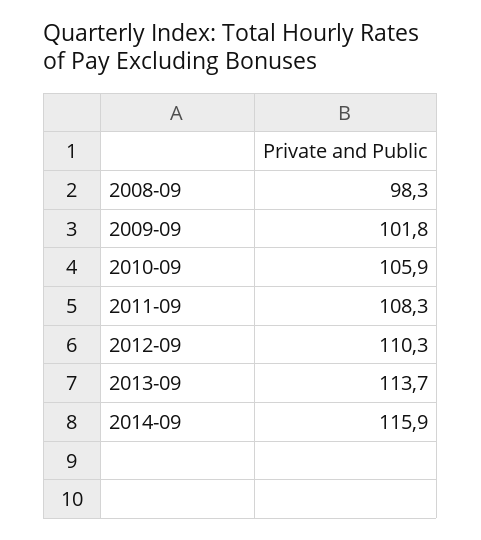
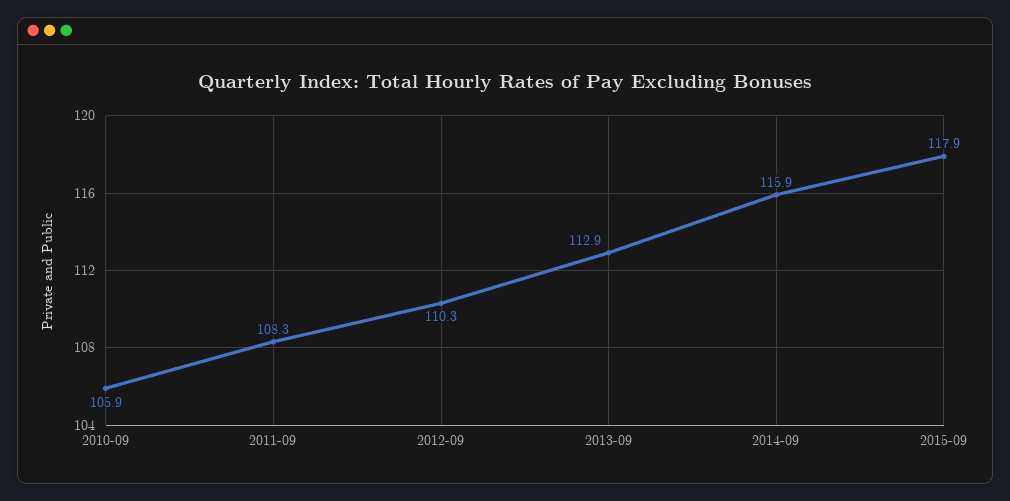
2008-09: 98.3 -> none
2009-09: 101.8 -> none
2013-09: 113.7 -> 112.9
2015-09: none -> 117.9

